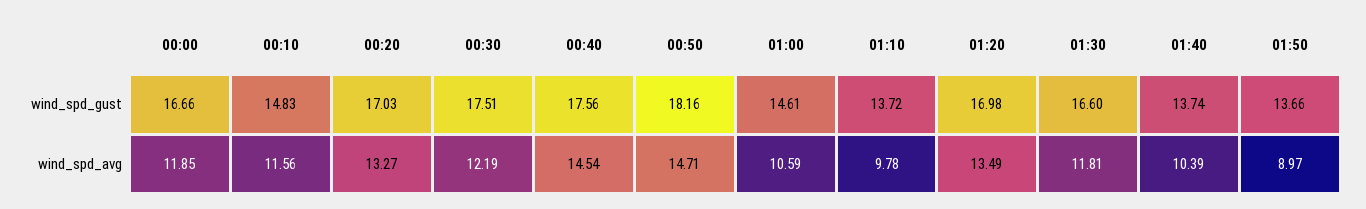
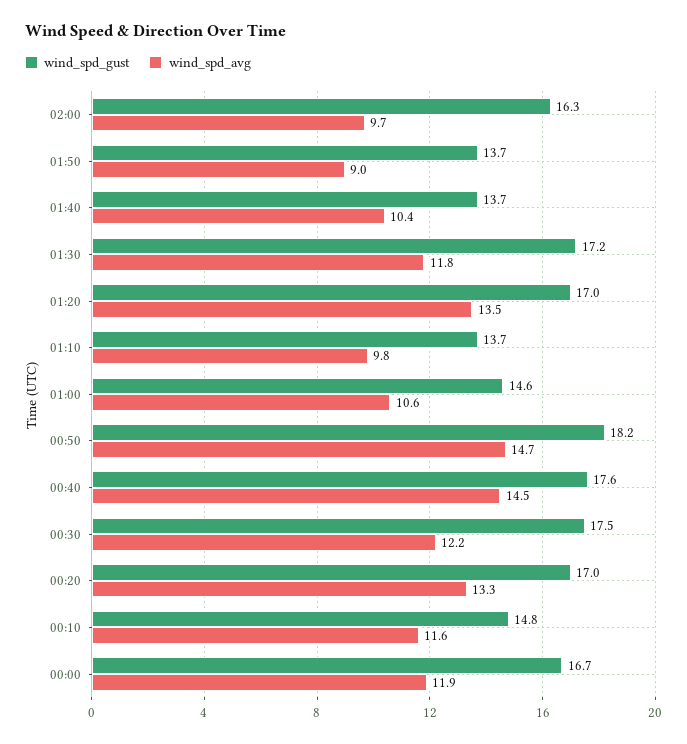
wind_spd_gust, 01:30: 16.6 -> 17.2
wind_spd_gust, 02:00: none -> 16.3
wind_spd_avg, 02:00: none -> 9.7

